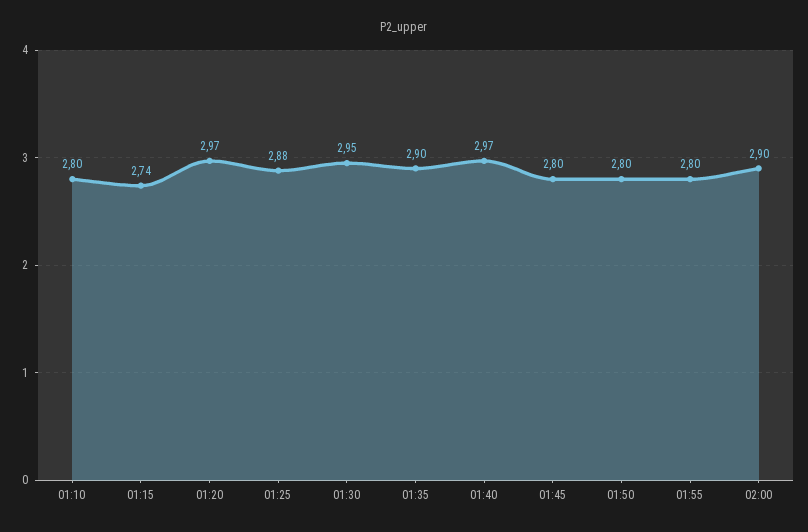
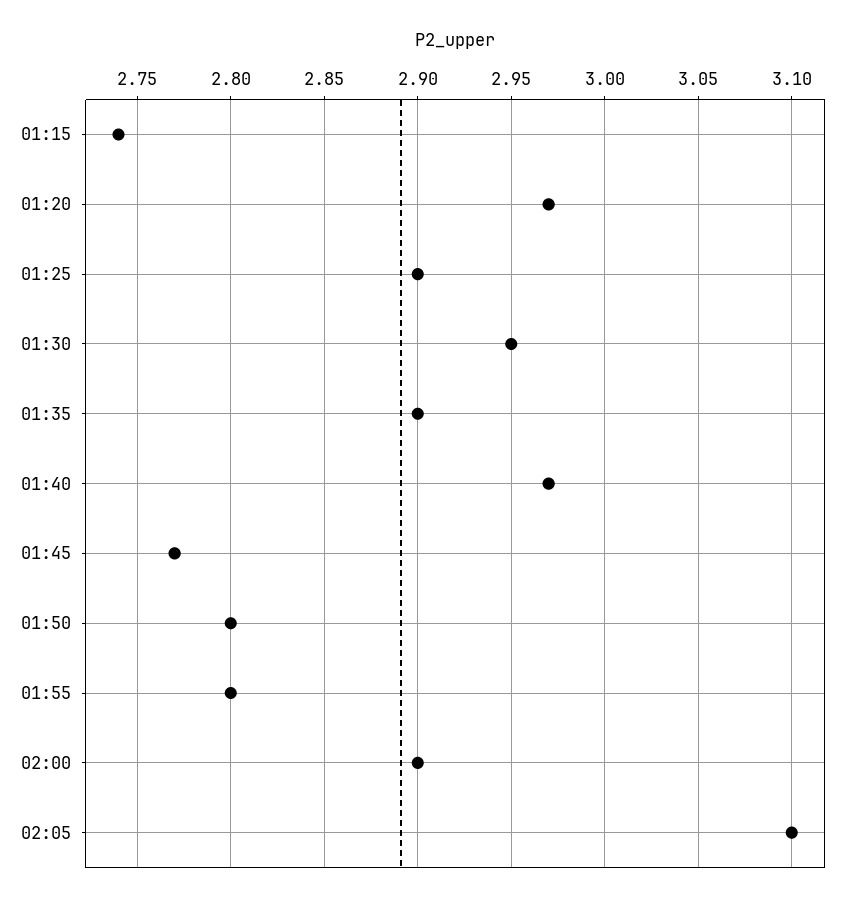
01:10: 2.8 -> none
01:25: 2.88 -> 2.9
01:45: 2.8 -> 2.77
02:05: none -> 3.1

